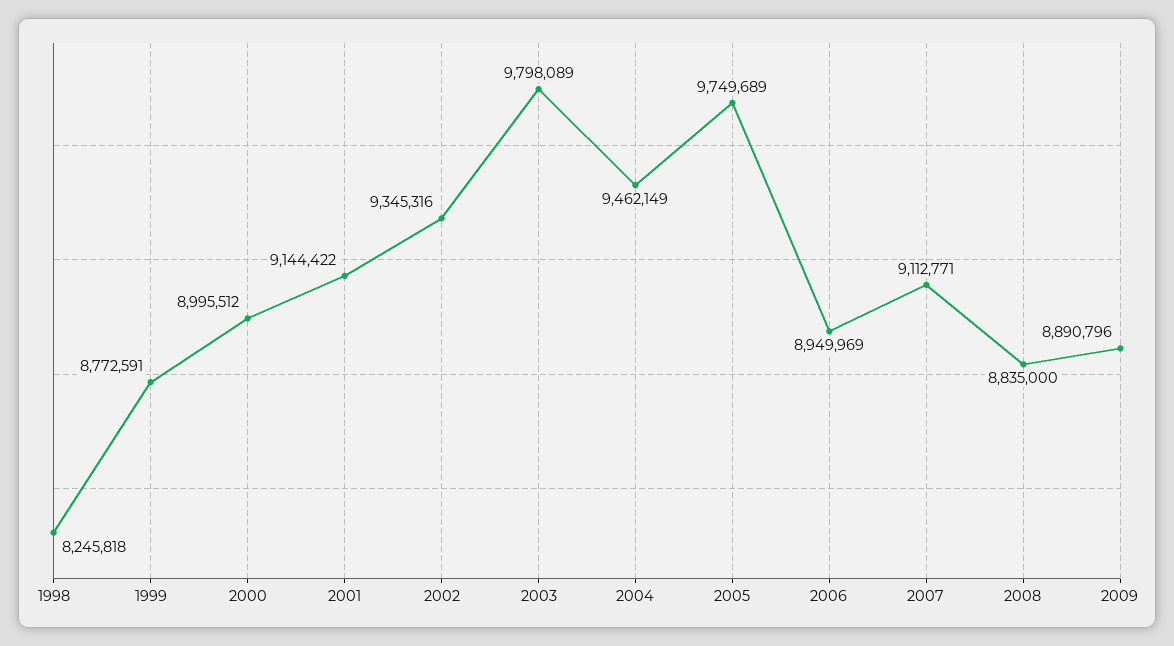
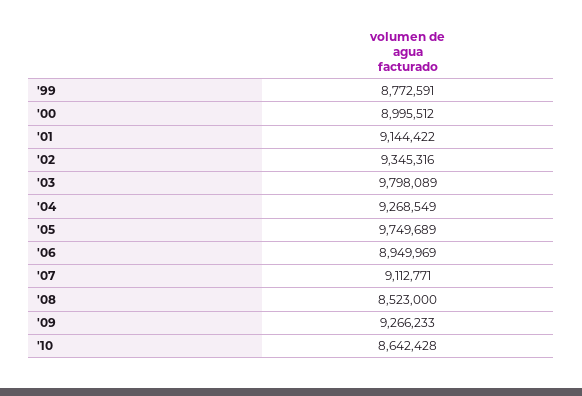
1998: 8245818 -> none
2004: 9462149 -> 9268549
2008: 8835000 -> 8523000
2009: 8890796 -> 9266233
'10: none -> 8642428

